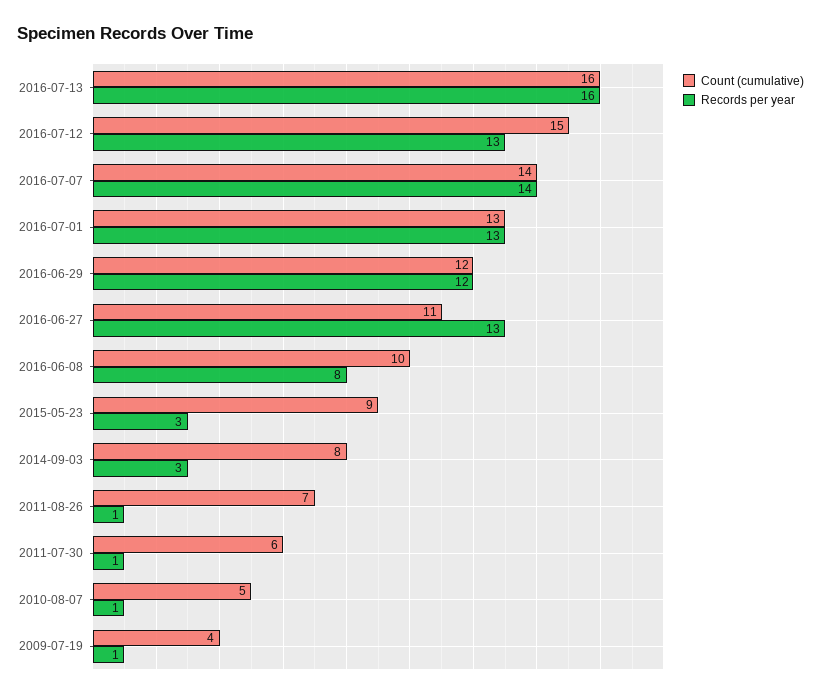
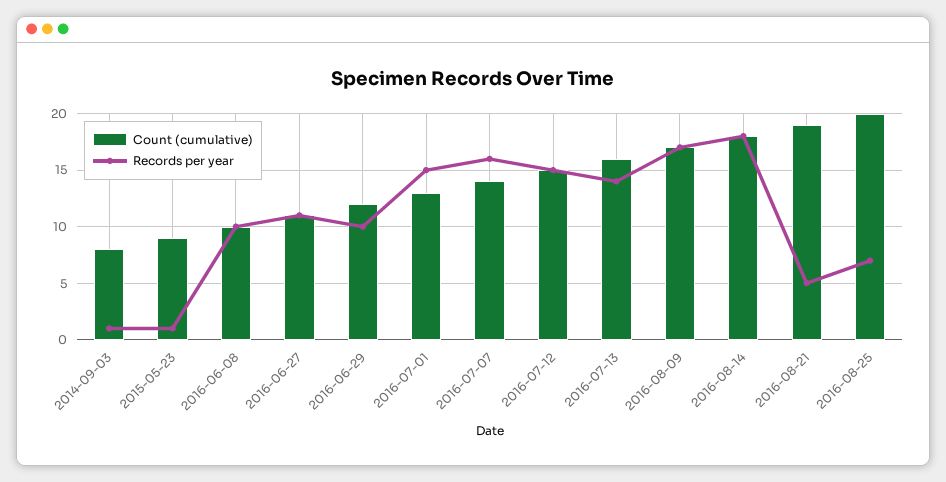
Records per year, 2016-07-13: 16 -> 14
Records per year, 2016-07-12: 13 -> 15
Records per year, 2016-07-07: 14 -> 16
Records per year, 2016-07-01: 13 -> 15
Records per year, 2016-06-29: 12 -> 10
Records per year, 2016-06-27: 13 -> 11
Records per year, 2016-06-08: 8 -> 10
Records per year, 2015-05-23: 3 -> 1
Records per year, 2014-09-03: 3 -> 1
Count (cumulative), 2011-08-26: 7 -> none
Records per year, 2011-08-26: 1 -> none
Count (cumulative), 2011-07-30: 6 -> none
Records per year, 2011-07-30: 1 -> none
Count (cumulative), 2010-08-07: 5 -> none
Records per year, 2010-08-07: 1 -> none
Count (cumulative), 2009-07-19: 4 -> none
Records per year, 2009-07-19: 1 -> none
Count (cumulative), 2016-08-09: none -> 17
Records per year, 2016-08-09: none -> 17
Count (cumulative), 2016-08-14: none -> 18
Records per year, 2016-08-14: none -> 18
Count (cumulative), 2016-08-21: none -> 19
Records per year, 2016-08-21: none -> 5
Count (cumulative), 2016-08-25: none -> 20
Records per year, 2016-08-25: none -> 7

